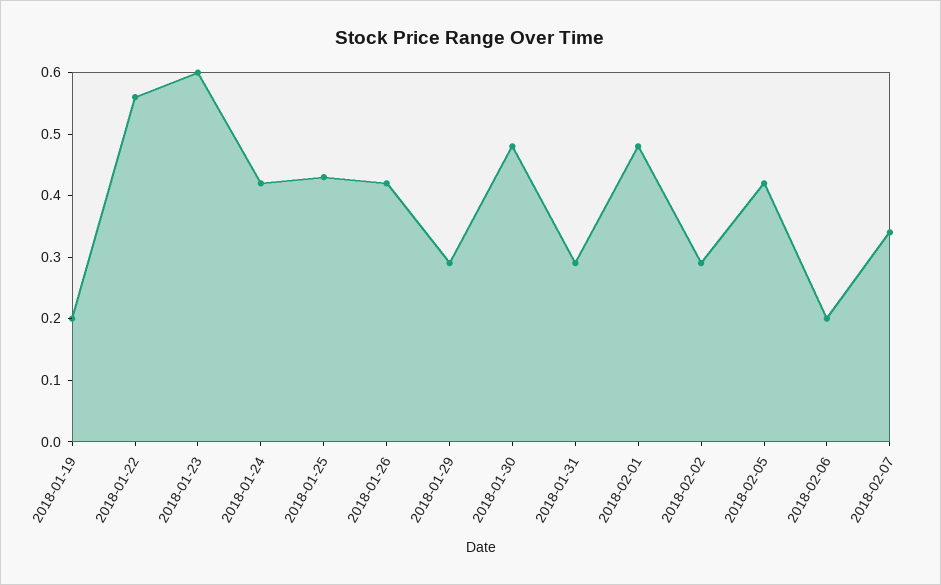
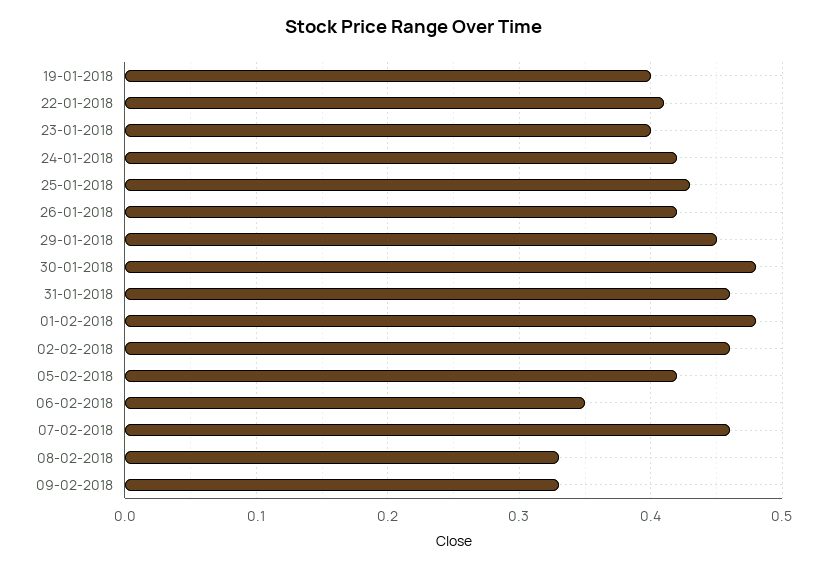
2018-01-19: 0.2 -> 0.4
2018-01-22: 0.55 -> 0.41
2018-01-23: 0.6 -> 0.4
2018-01-29: 0.3 -> 0.45
2018-01-31: 0.3 -> 0.46
2018-02-02: 0.3 -> 0.46
2018-02-06: 0.2 -> 0.35
2018-02-07: 0.35 -> 0.46
08-02-2018: none -> 0.33
09-02-2018: none -> 0.33

